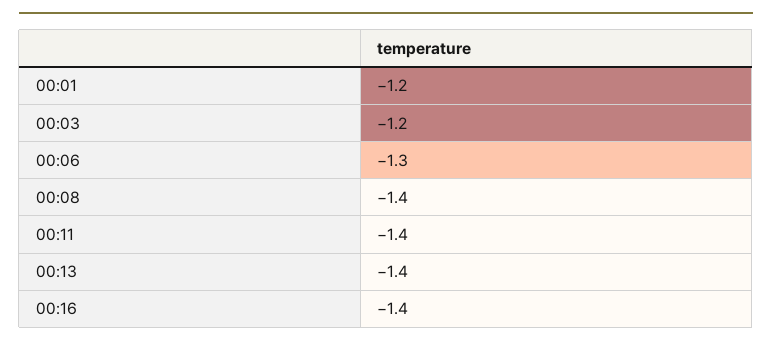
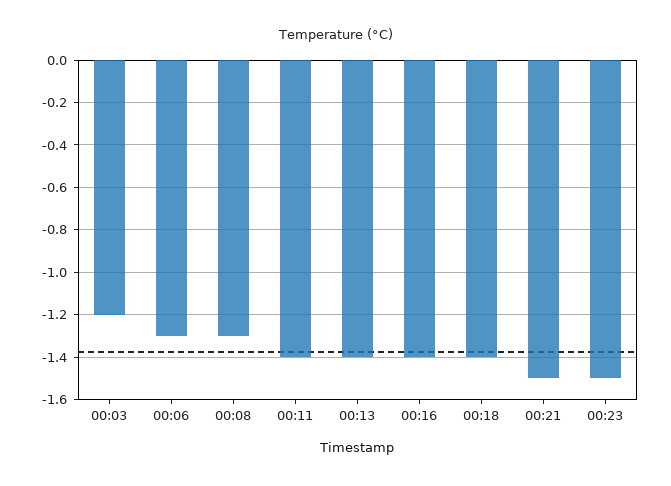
00:01: -1.2 -> none
00:08: -1.4 -> -1.3
00:18: none -> -1.4
00:21: none -> -1.5
00:23: none -> -1.5

